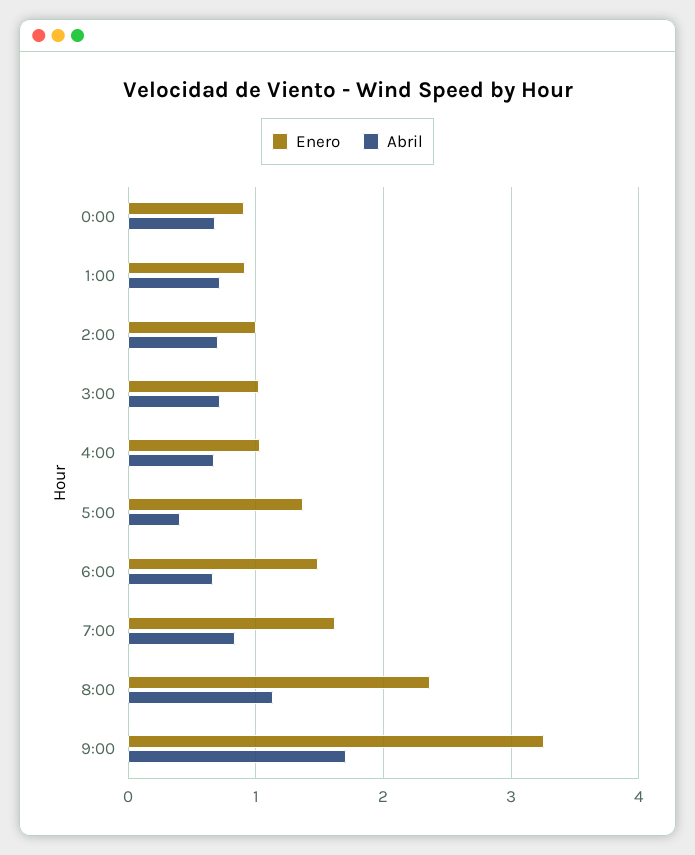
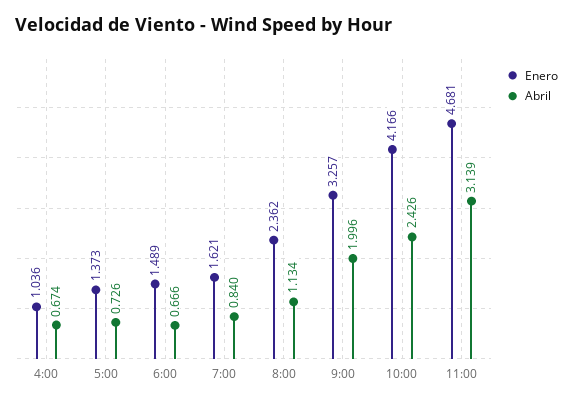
Enero, 0:00: 0.9 -> none
Abril, 0:00: 0.7 -> none
Enero, 1:00: 0.9 -> none
Abril, 1:00: 0.7 -> none
Enero, 2:00: 1 -> none
Abril, 2:00: 0.7 -> none
Enero, 3:00: 1 -> none
Abril, 3:00: 0.7 -> none
Abril, 5:00: 0.4 -> 0.726
Abril, 9:00: 1.7 -> 1.996
Enero, 10:00: none -> 4.166
Abril, 10:00: none -> 2.426
Enero, 11:00: none -> 4.681
Abril, 11:00: none -> 3.139

